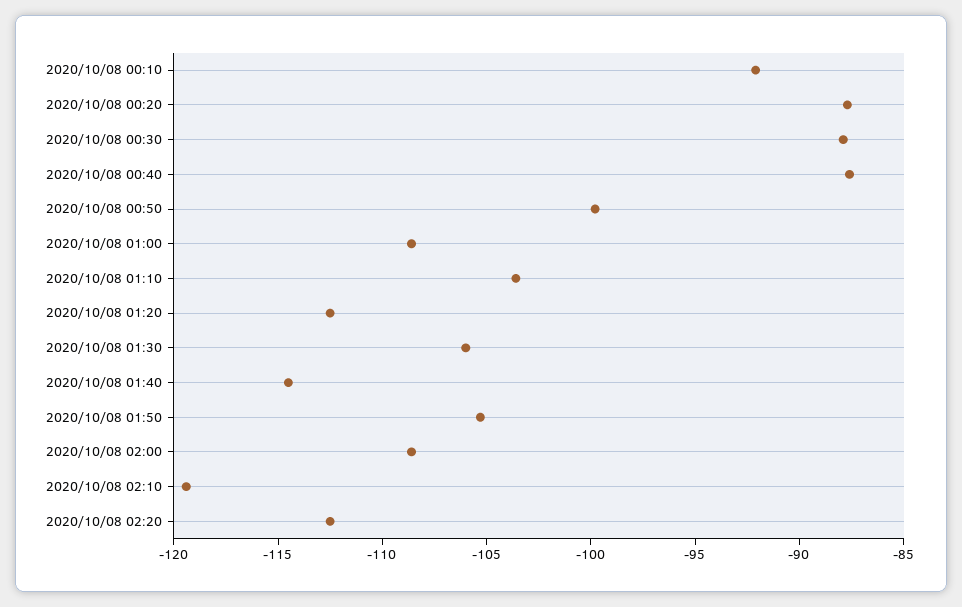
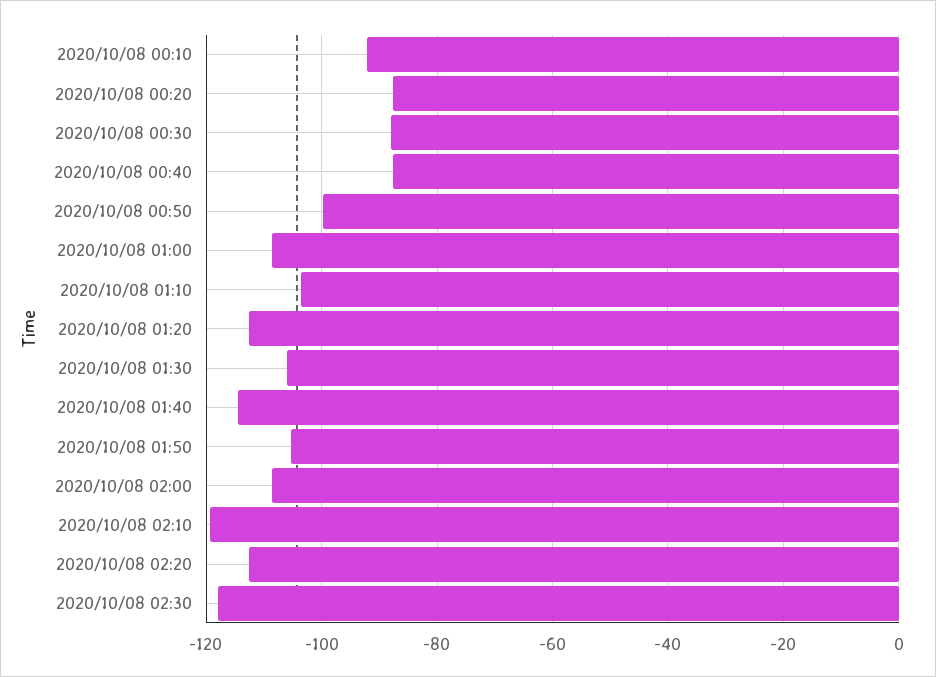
2020/10/08 02:30: none -> -118

